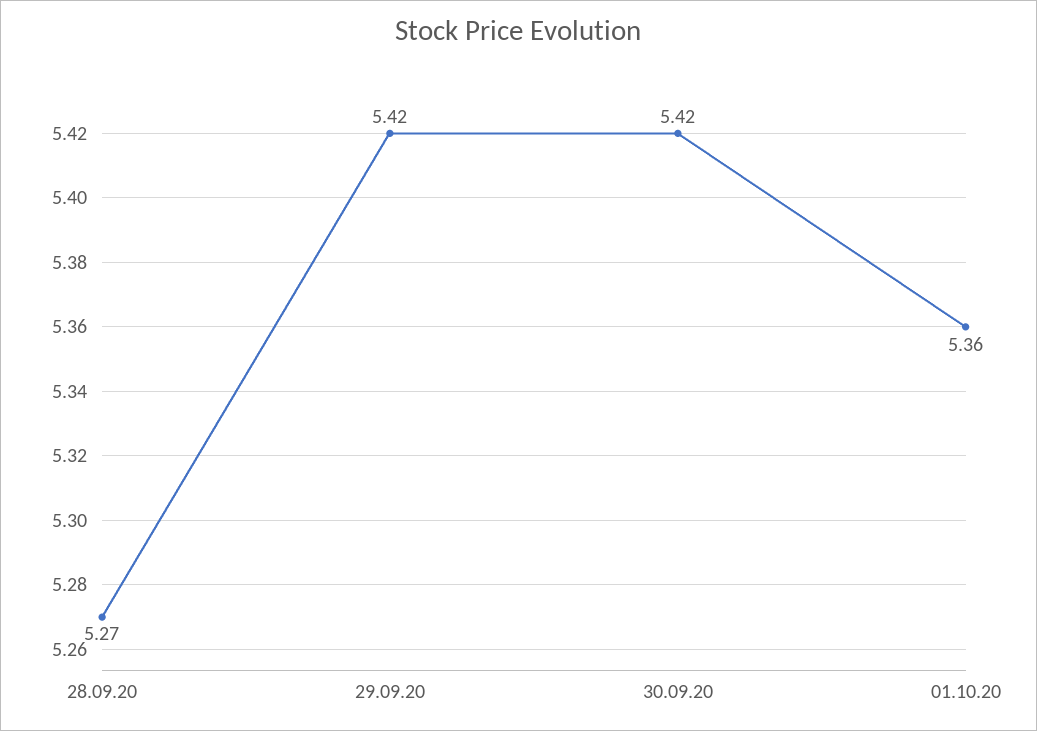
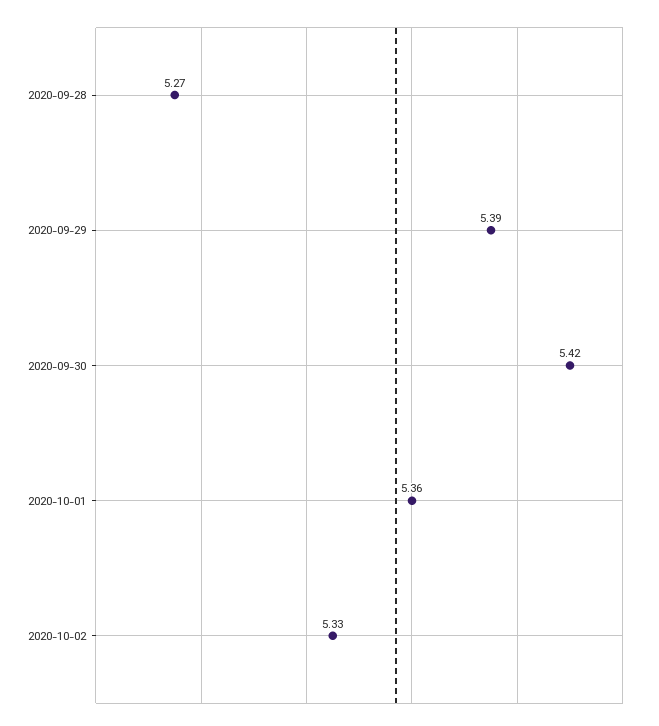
29.09.20: 5.42 -> 5.39
2020-10-02: none -> 5.33

